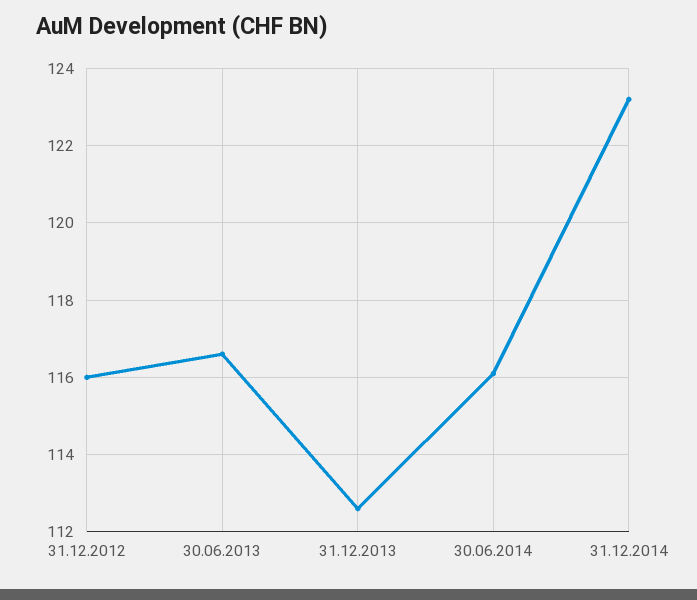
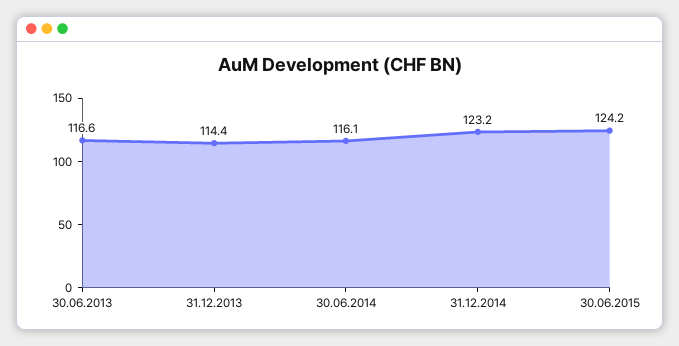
31.12.2012: 116 -> none
31.12.2013: 112.5 -> 114.4
30.06.2015: none -> 124.2

